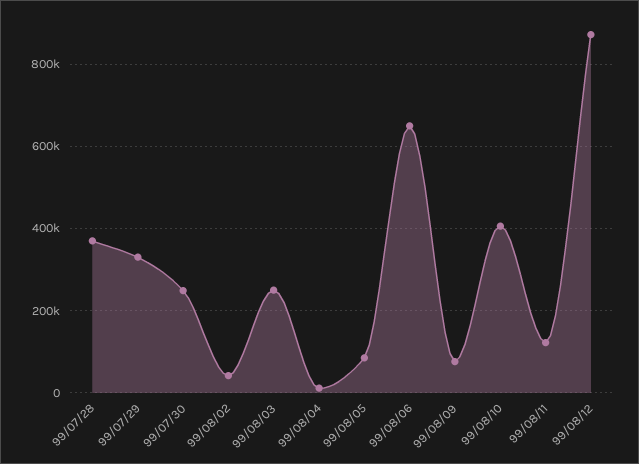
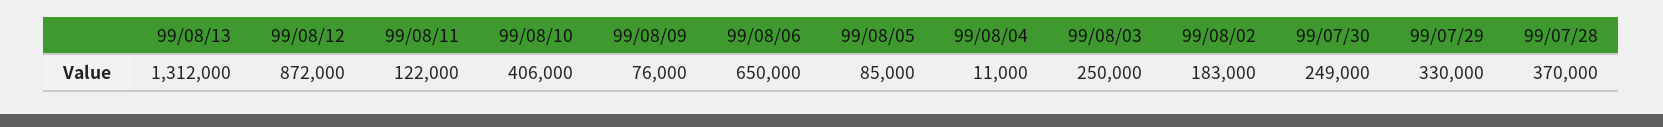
99/08/02: 40000 -> 183000
99/08/13: none -> 1312000

